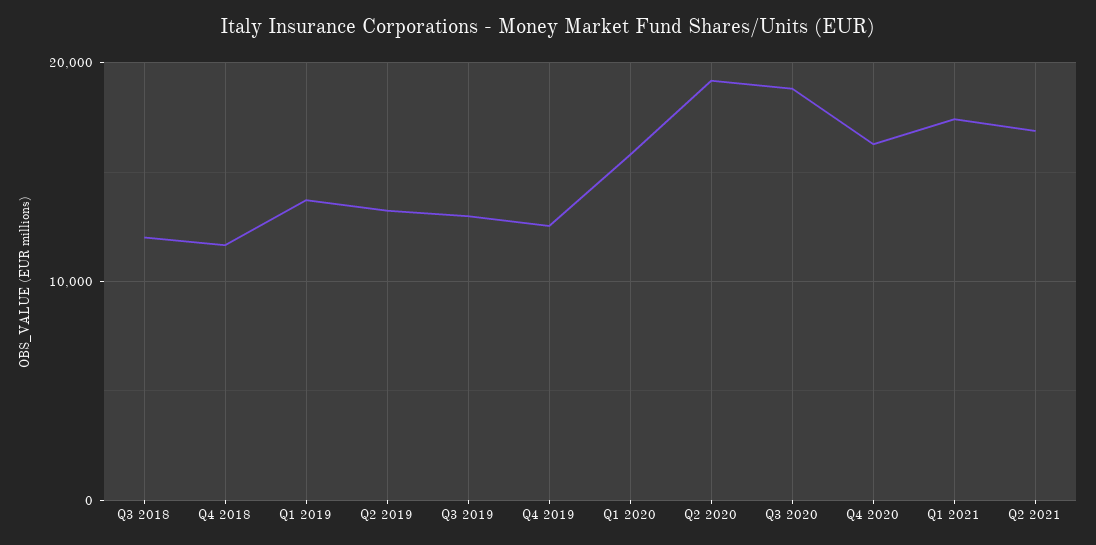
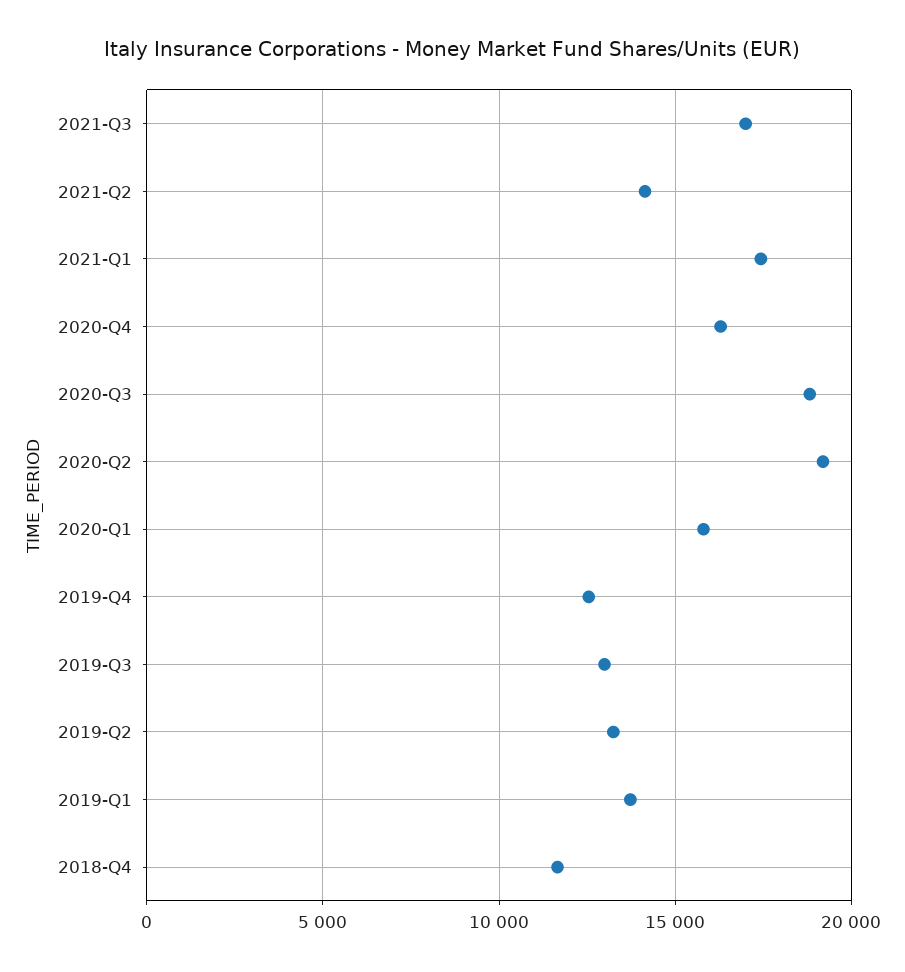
Q3 2018: 12000 -> none
Q2 2021: 17000 -> 14000
2021-Q3: none -> 17000

